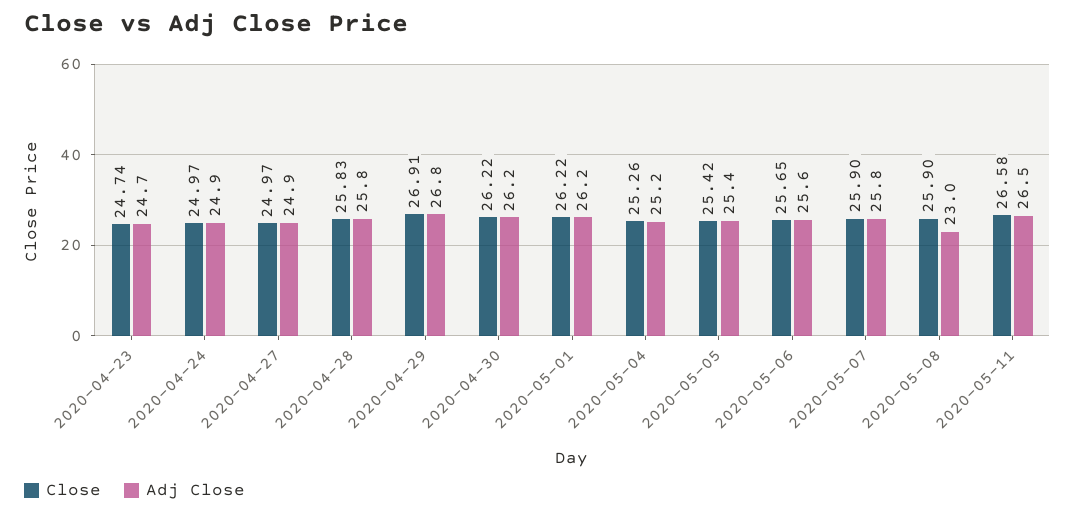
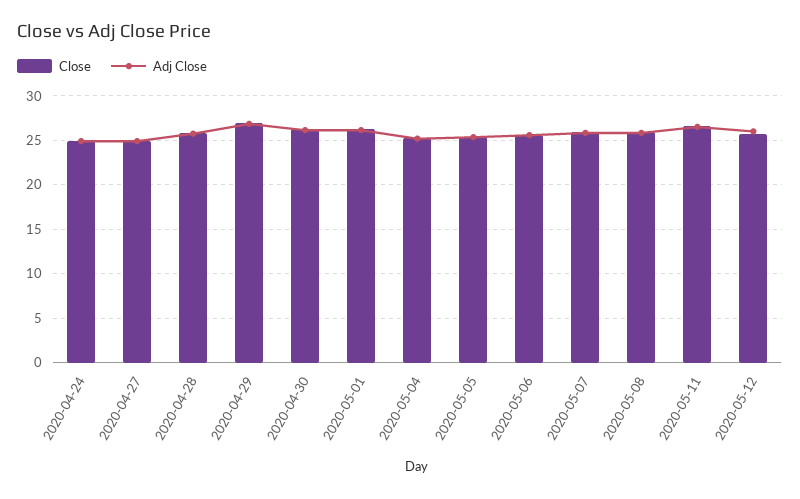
Close, 2020-04-23: 24.74 -> none
Adj Close, 2020-04-23: 24.7 -> none
Adj Close, 2020-05-08: 23 -> 26
Close, 2020-05-12: none -> 26
Adj Close, 2020-05-12: none -> 26

